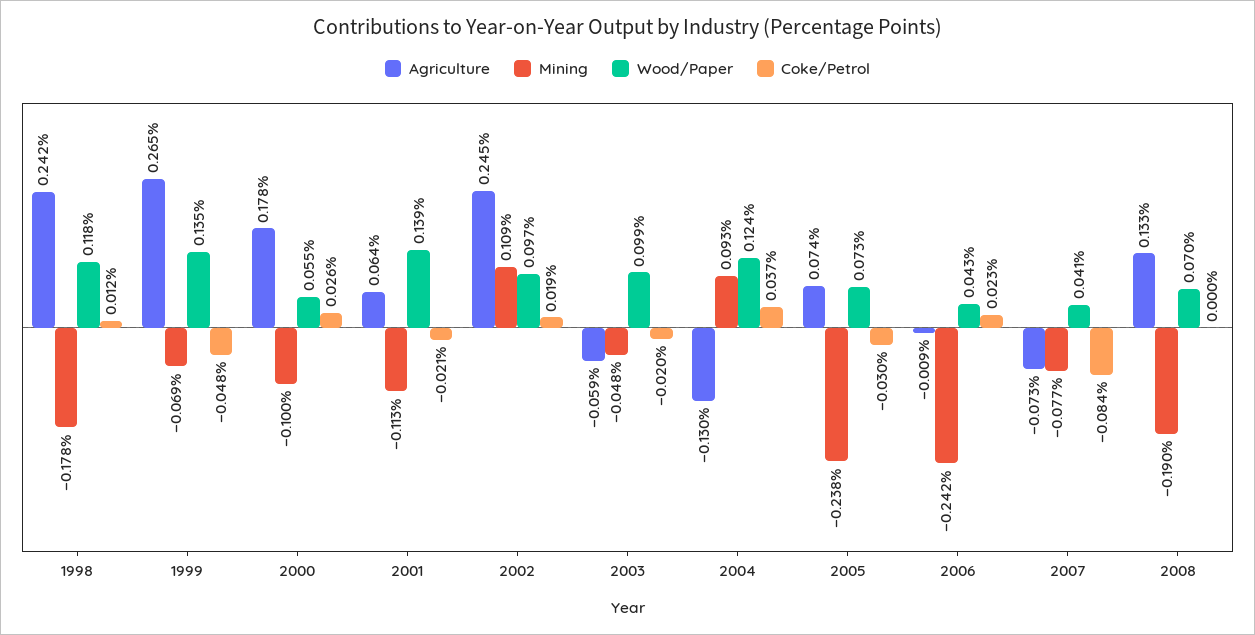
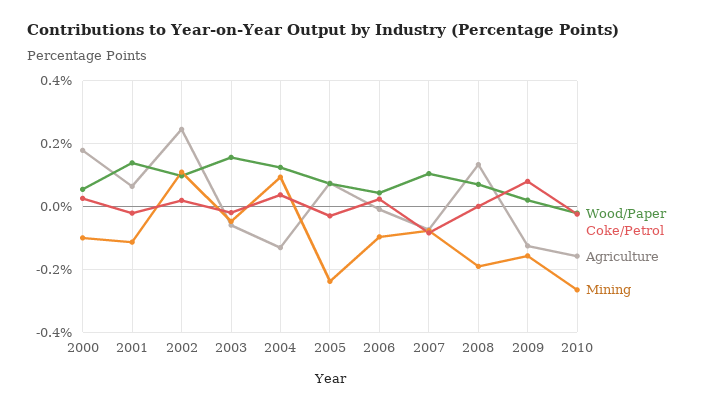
Agriculture, 1998: 0.242 -> none
Mining, 1998: -0.178 -> none
Wood/Paper, 1998: 0.118 -> none
Coke/Petrol, 1998: 0.012 -> none
Agriculture, 1999: 0.265 -> none
Mining, 1999: -0.069 -> none
Wood/Paper, 1999: 0.135 -> none
Coke/Petrol, 1999: -0.048 -> none
Wood/Paper, 2003: 0.099 -> 0.16
Mining, 2006: -0.242 -> -0.1
Wood/Paper, 2007: 0.041 -> 0.1
Wood/Paper, 2009: none -> 0.02
Coke/Petrol, 2009: none -> 0.08
Agriculture, 2009: none -> -0.12
Mining, 2009: none -> -0.16
Wood/Paper, 2010: none -> -0.02
Coke/Petrol, 2010: none -> -0.02
Agriculture, 2010: none -> -0.16
Mining, 2010: none -> -0.26

